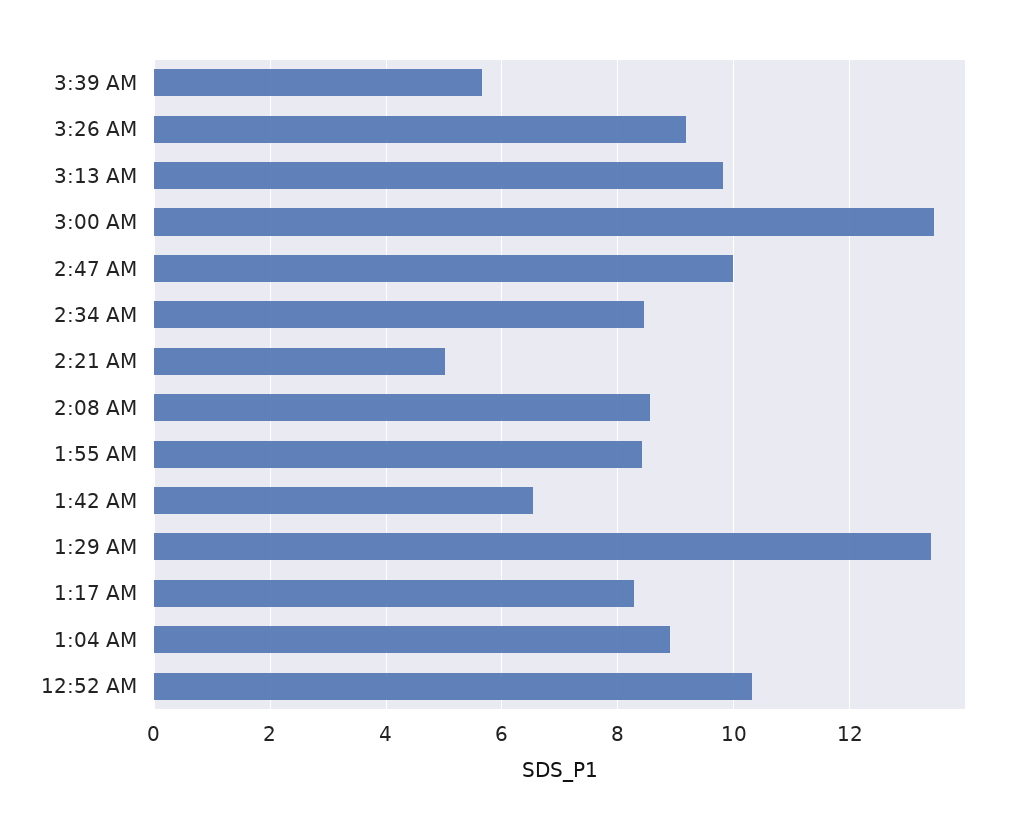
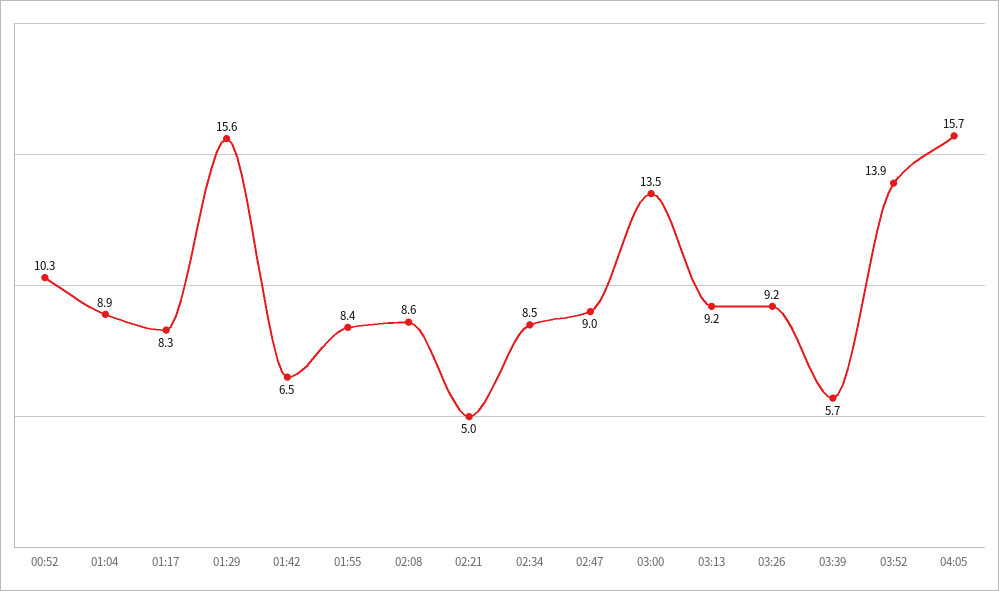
3:13 AM: 9.8 -> 9.2
2:47 AM: 10 -> 9
1:29 AM: 13.4 -> 15.6
03:52: none -> 13.9
04:05: none -> 15.7

